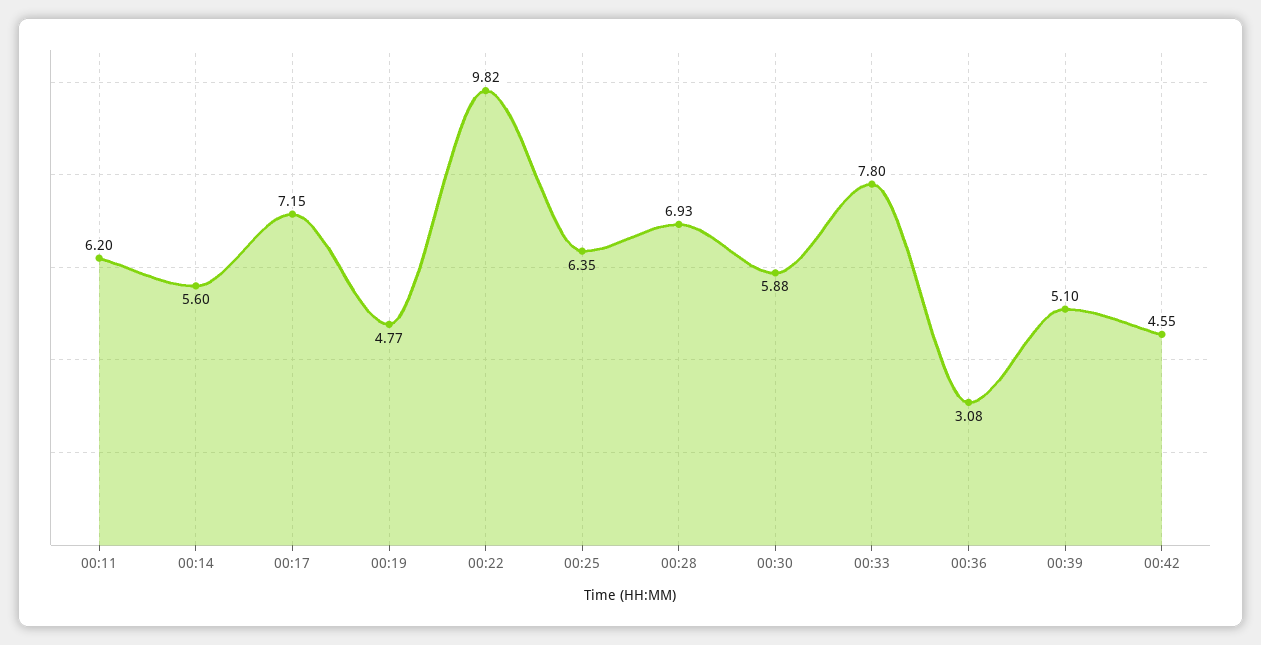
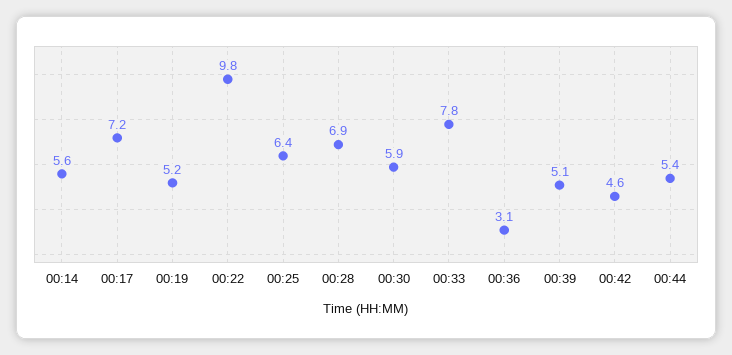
00:11: 6.2 -> none
00:19: 4.77 -> 5.2
00:44: none -> 5.4

